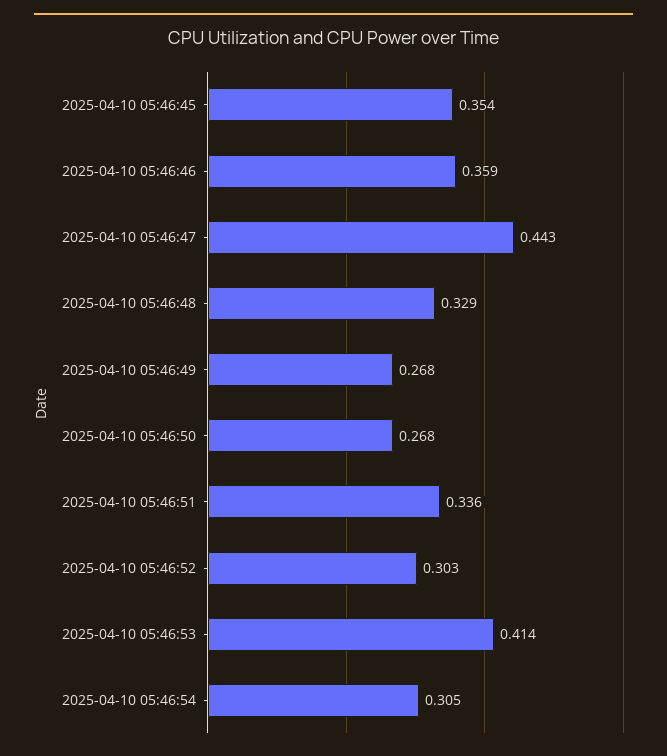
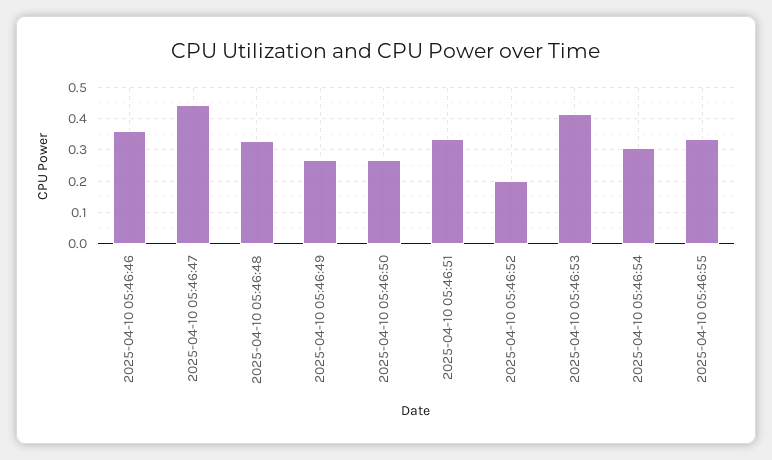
2025-04-10 05:46:45: 0.354 -> none
2025-04-10 05:46:52: 0.303 -> 0.2
2025-04-10 05:46:55: none -> 0.34

